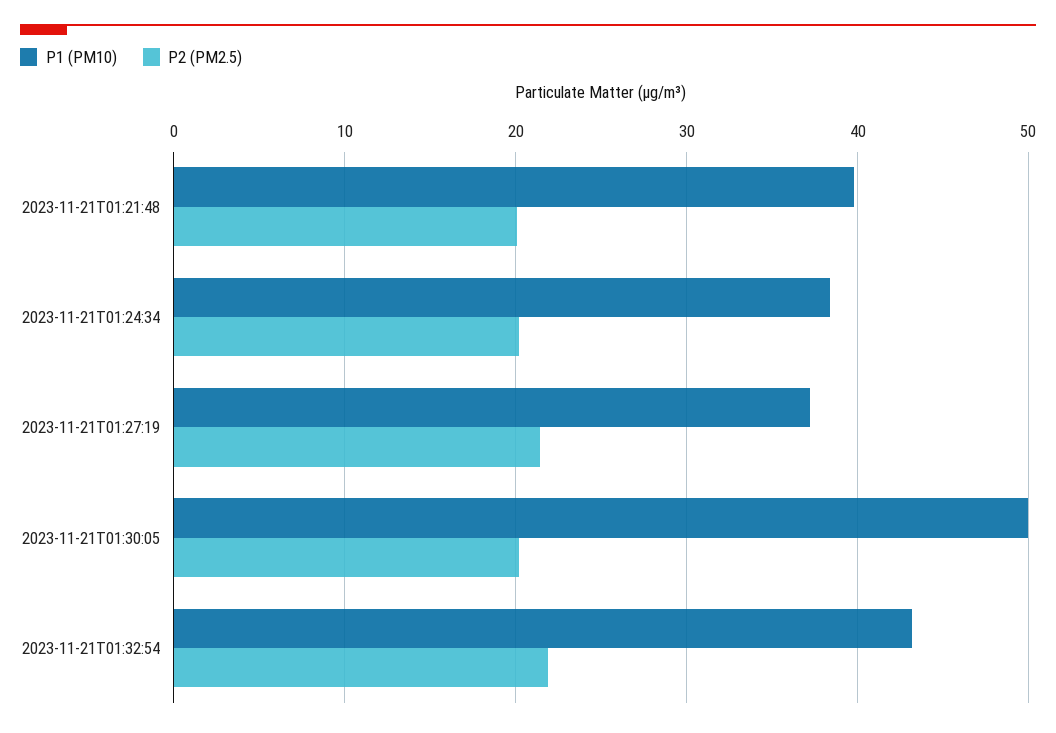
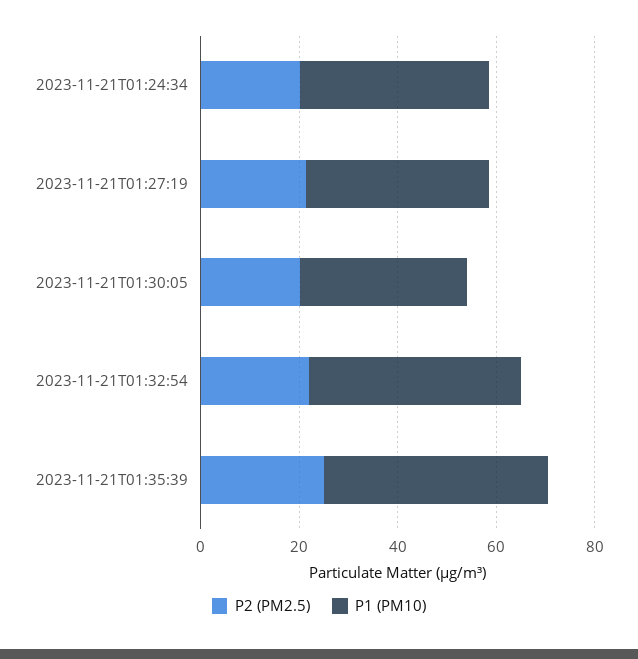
P1 (PM10), 2023-11-21T01:21:48: 40 -> none
P2 (PM2.5), 2023-11-21T01:21:48: 20 -> none
P1 (PM10), 2023-11-21T01:30:05: 50 -> 35
P2 (PM2.5), 2023-11-21T01:35:39: none -> 25
P1 (PM10), 2023-11-21T01:35:39: none -> 45

